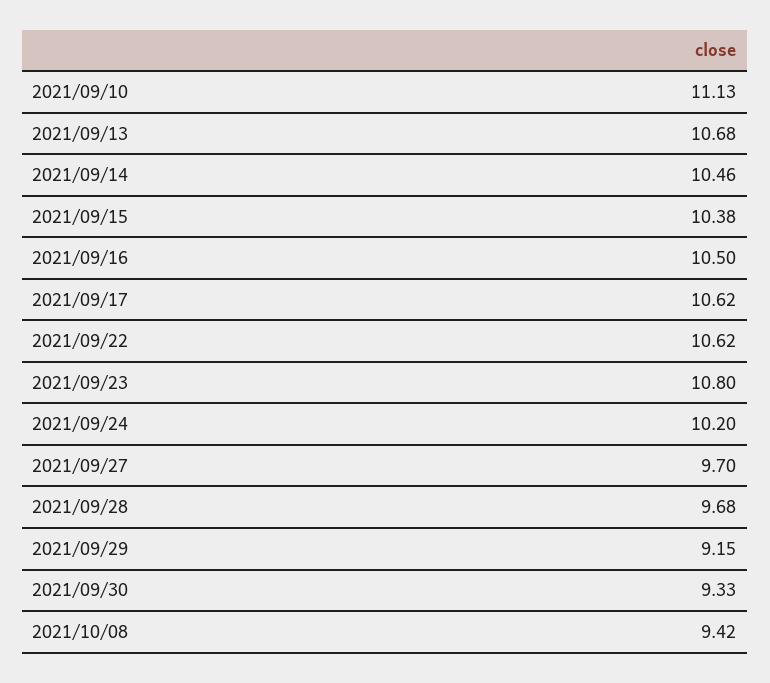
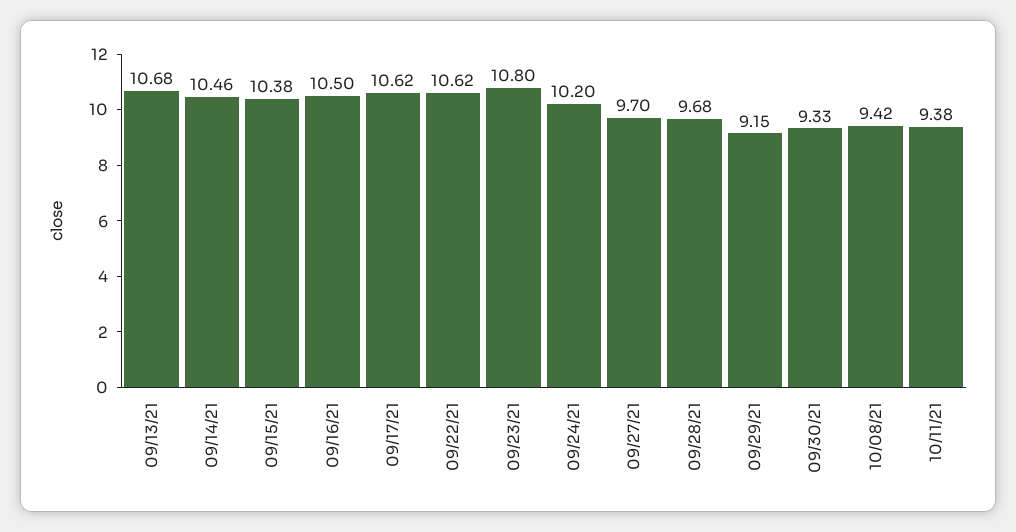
2021/09/10: 11.13 -> none
10/11/21: none -> 9.38

